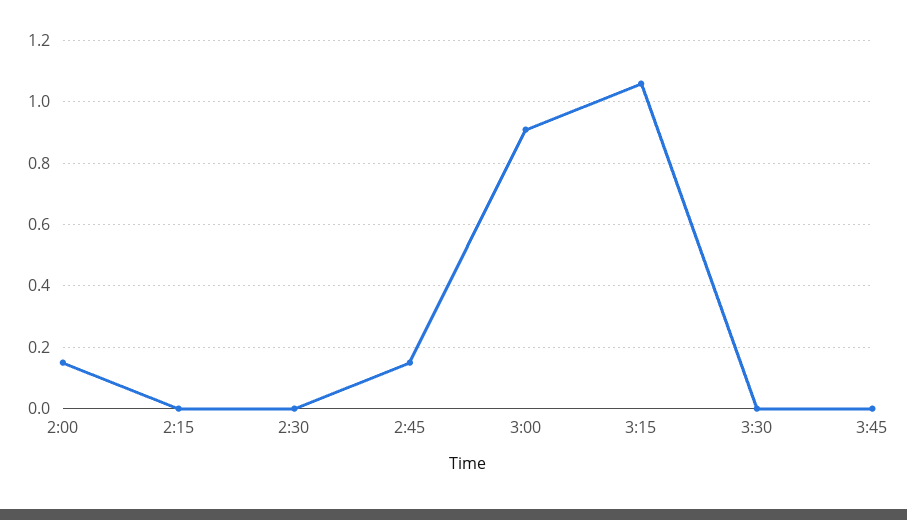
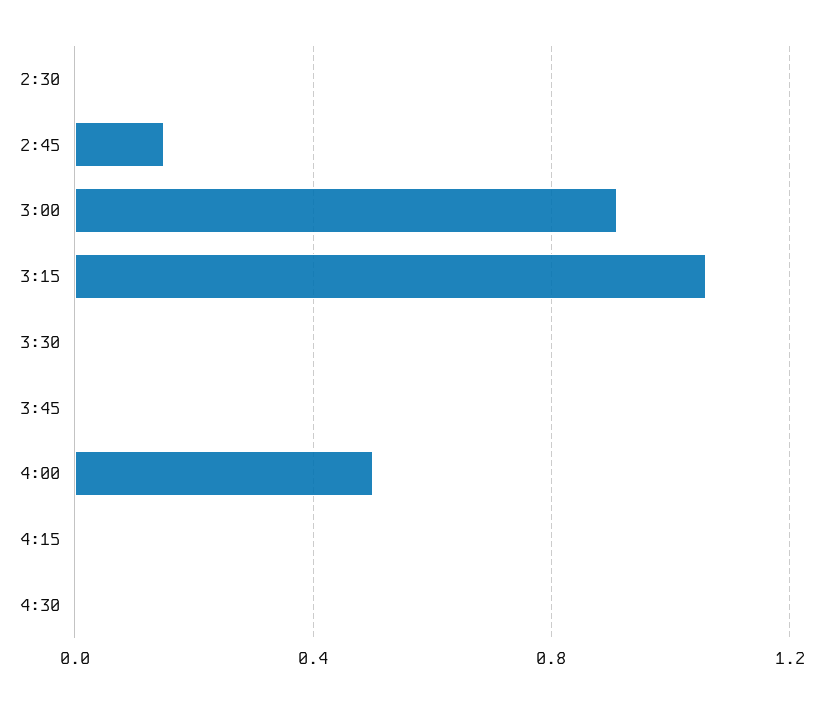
2:00: 0.15 -> none
2:15: 0 -> none
4:00: none -> 0.5
4:15: none -> 0
4:30: none -> 0

